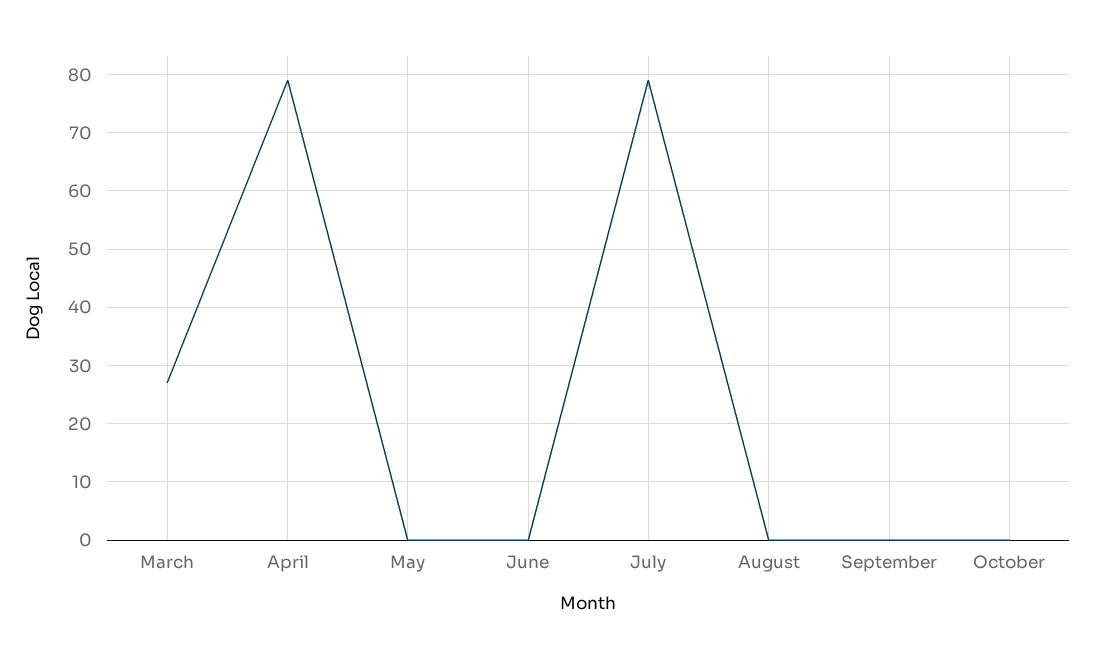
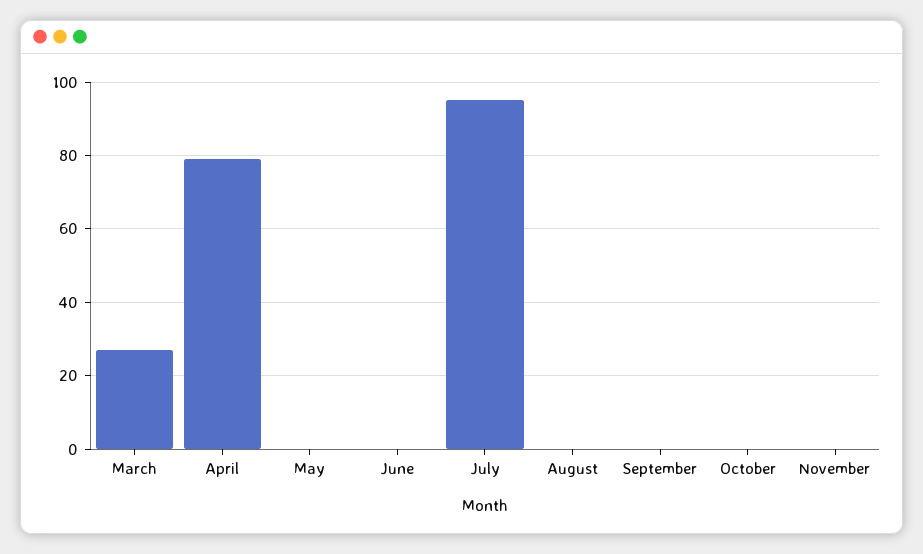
July: 80 -> 95
November: none -> 0

